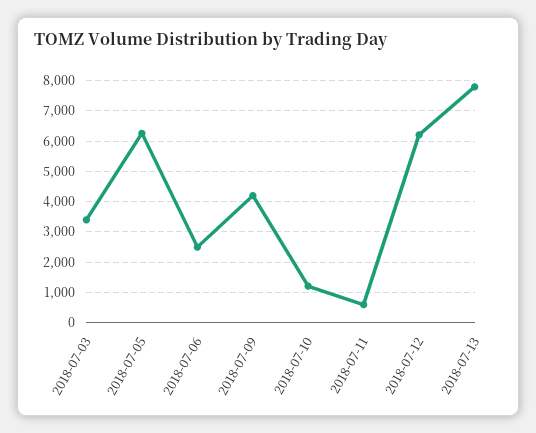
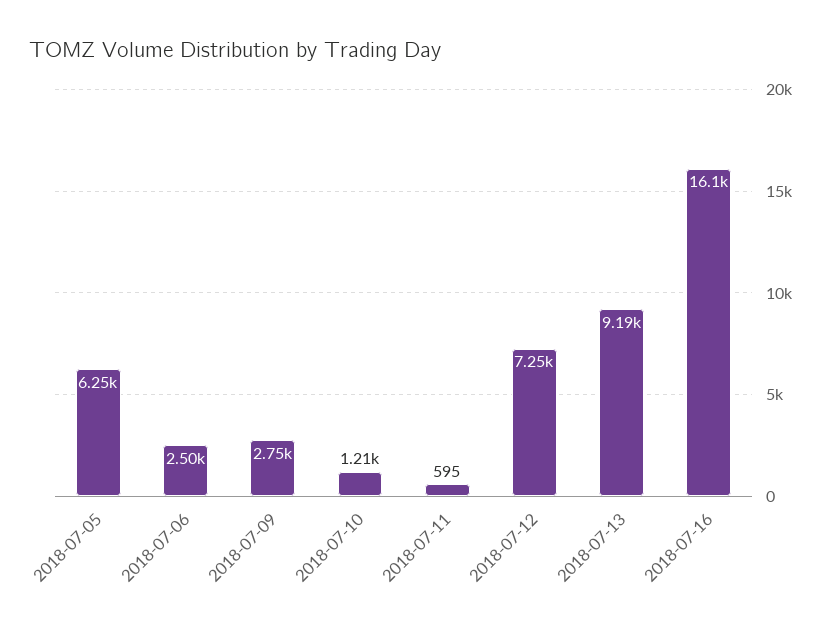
2018-07-03: 3400 -> none
2018-07-09: 4200 -> 2750
2018-07-12: 6200 -> 7250
2018-07-13: 7800 -> 9190
2018-07-16: none -> 16100

